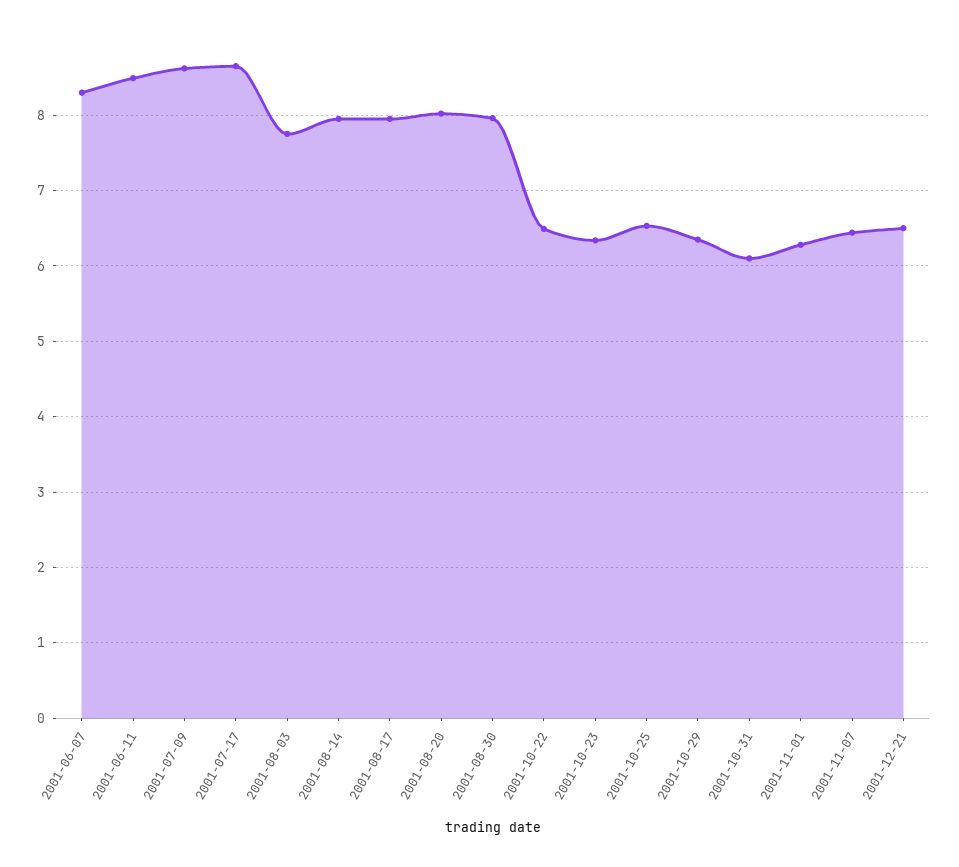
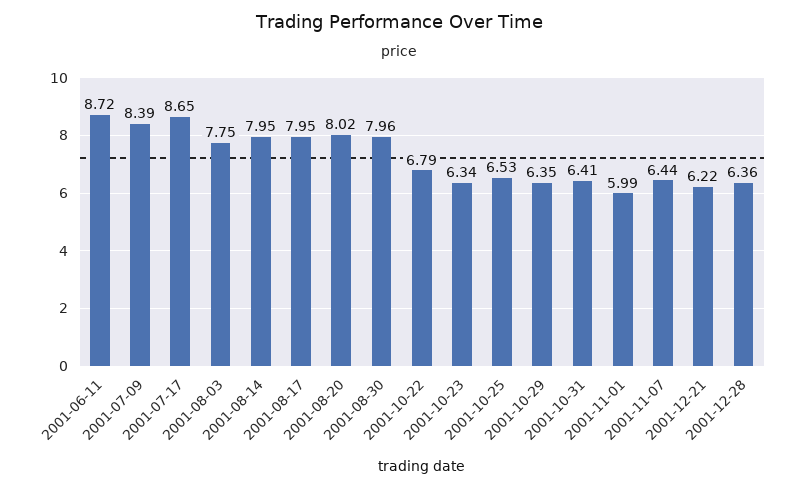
2001-06-07: 8.3 -> none
2001-06-11: 8.5 -> 8.72
2001-07-09: 8.6 -> 8.39
2001-10-22: 6.5 -> 6.79
2001-10-31: 6.1 -> 6.41
2001-11-01: 6.3 -> 5.99
2001-12-21: 6.5 -> 6.22
2001-12-28: none -> 6.36

